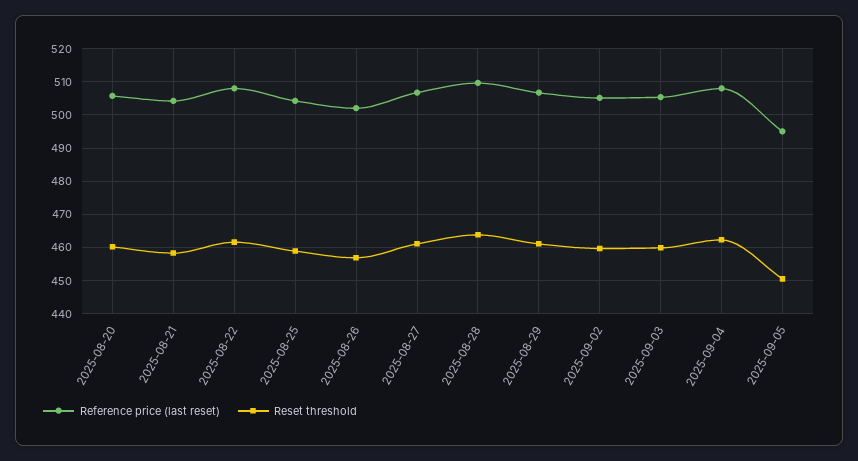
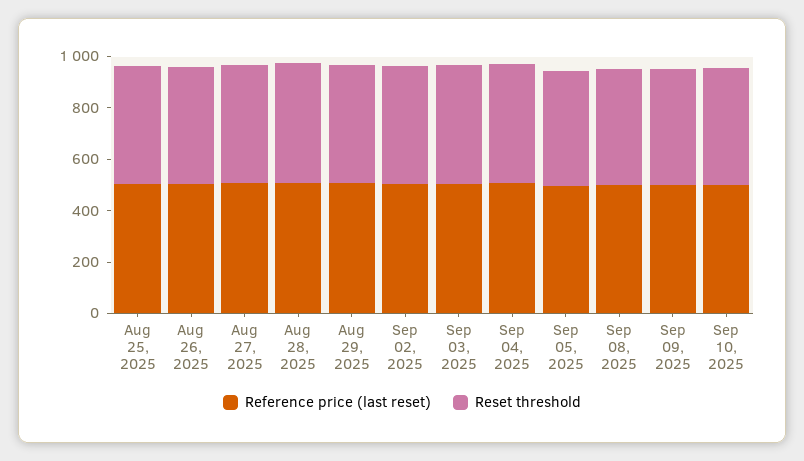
Reference price (last reset), 2025-08-20: 506 -> none
Reset threshold, 2025-08-20: 460 -> none
Reference price (last reset), 2025-08-21: 504 -> none
Reset threshold, 2025-08-21: 458 -> none
Reference price (last reset), 2025-08-22: 508 -> none
Reset threshold, 2025-08-22: 462 -> none
Reference price (last reset), Sep 08, 2025: none -> 500
Reset threshold, Sep 08, 2025: none -> 450
Reference price (last reset), Sep 09, 2025: none -> 500
Reset threshold, Sep 09, 2025: none -> 450
Reference price (last reset), Sep 10, 2025: none -> 500
Reset threshold, Sep 10, 2025: none -> 450

